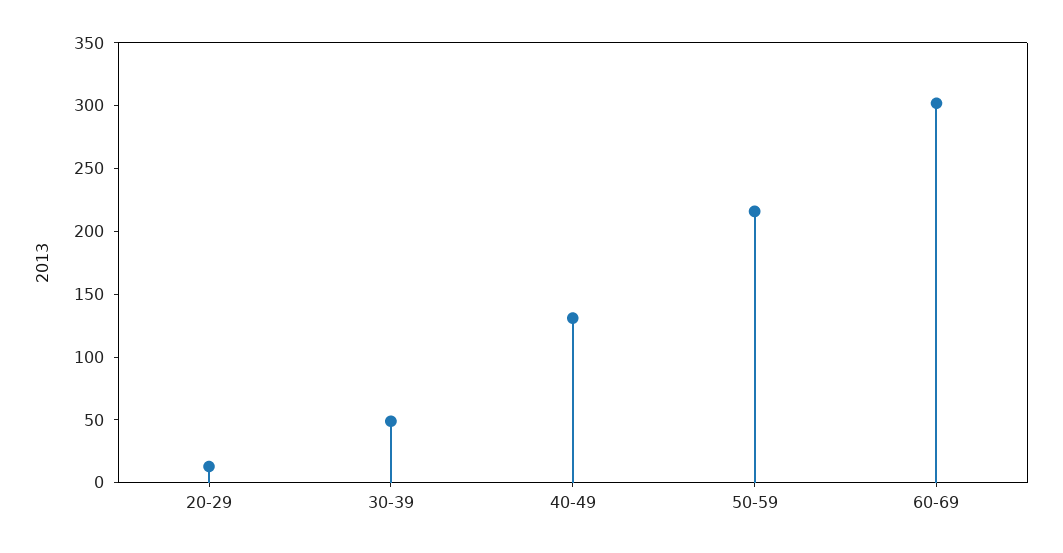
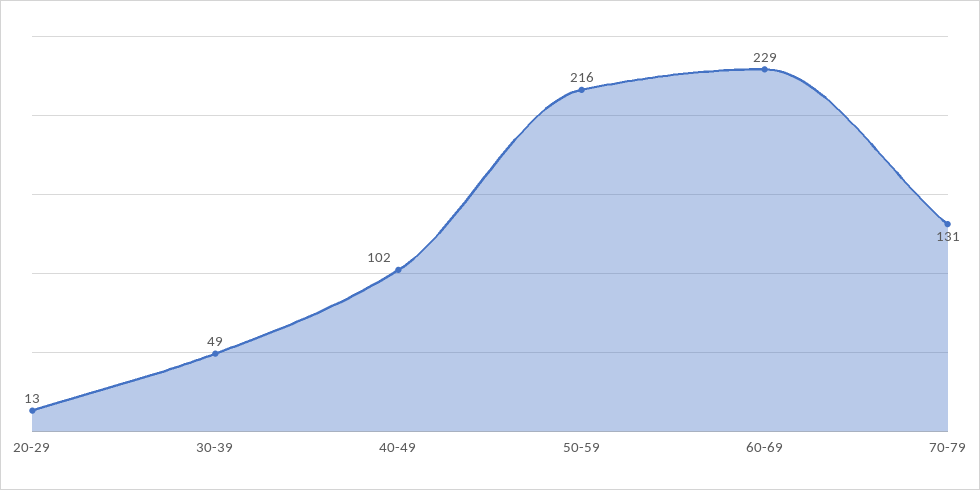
40-49: 130 -> 102
60-69: 300 -> 229
70-79: none -> 131

